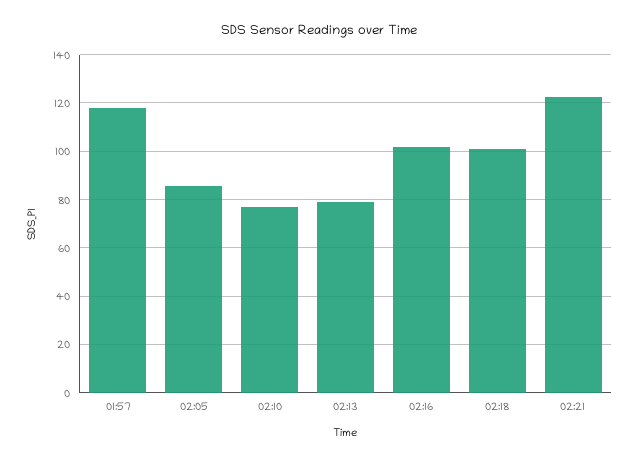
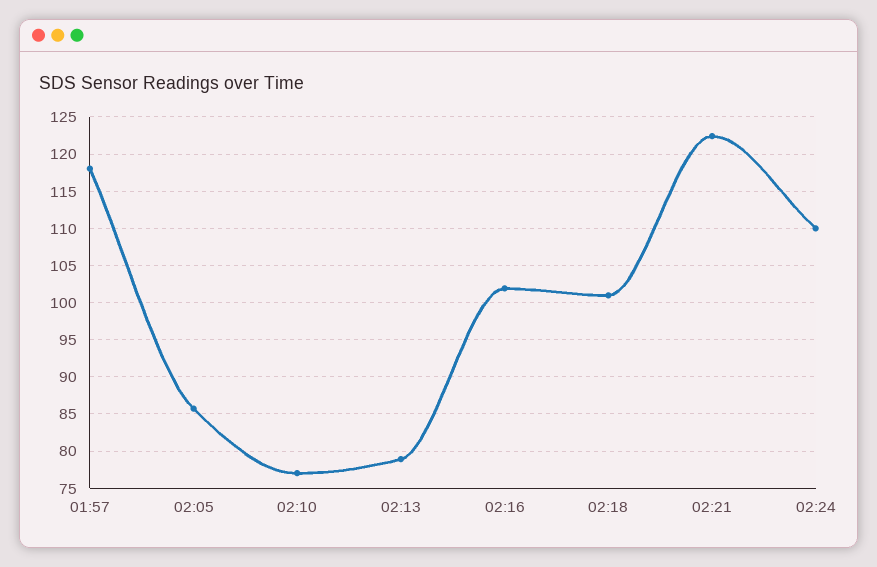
02:24: none -> 110

